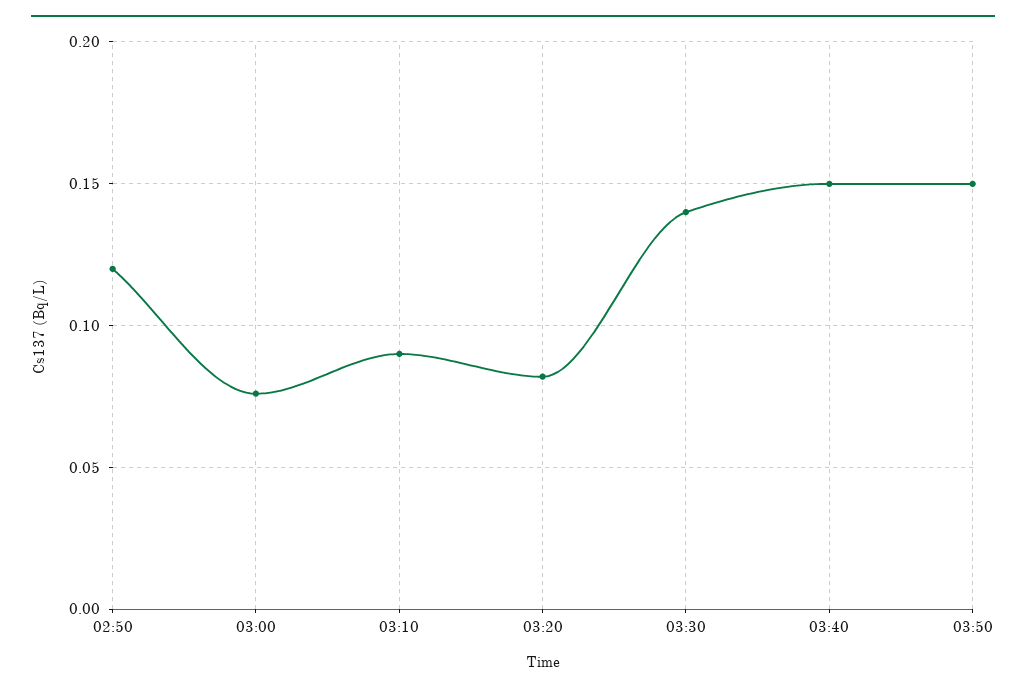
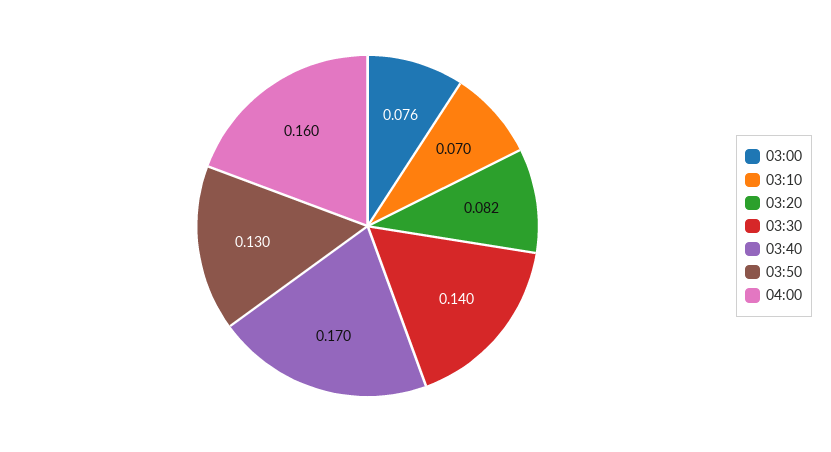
02:50: 0.12 -> none
03:10: 0.09 -> 0.07
03:40: 0.15 -> 0.17
03:50: 0.15 -> 0.13
04:00: none -> 0.16

